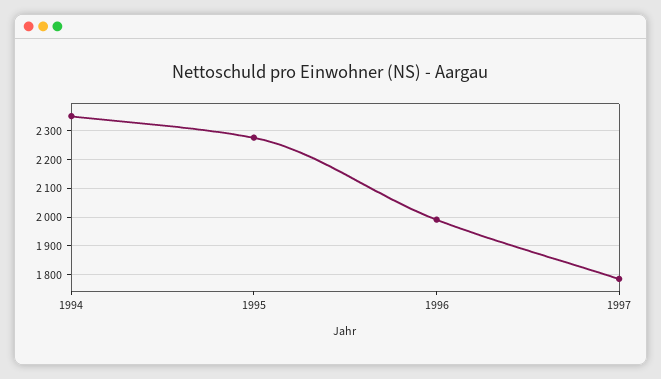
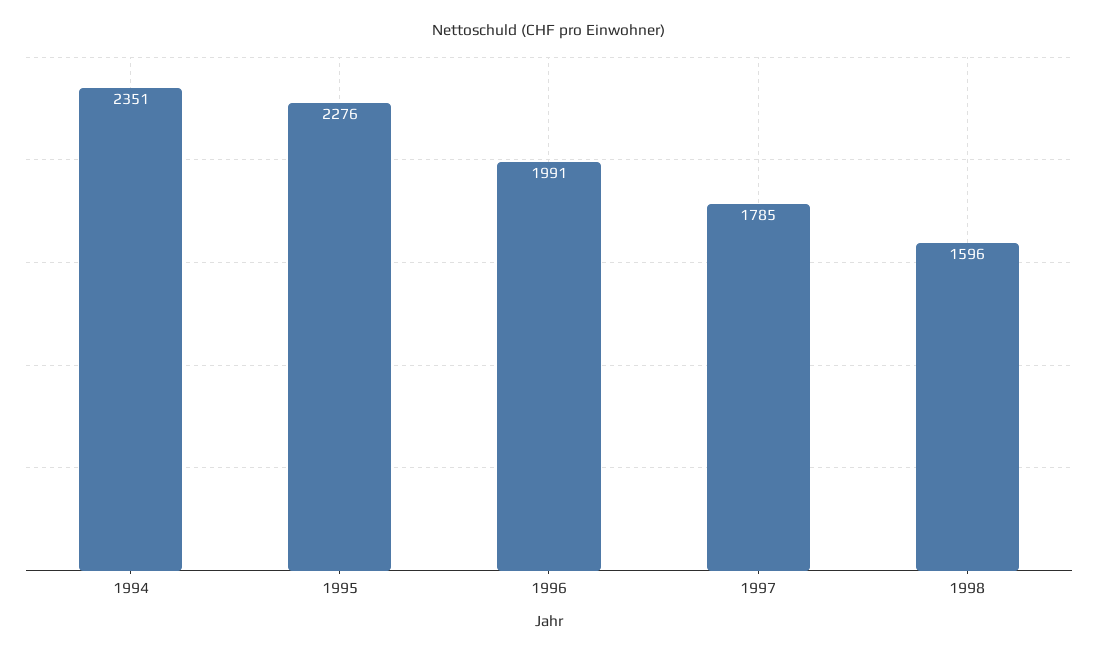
1998: none -> 1596

